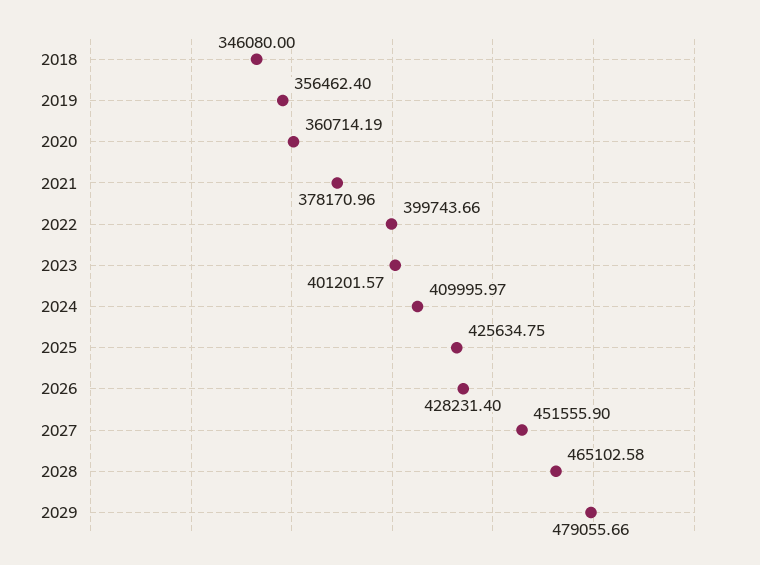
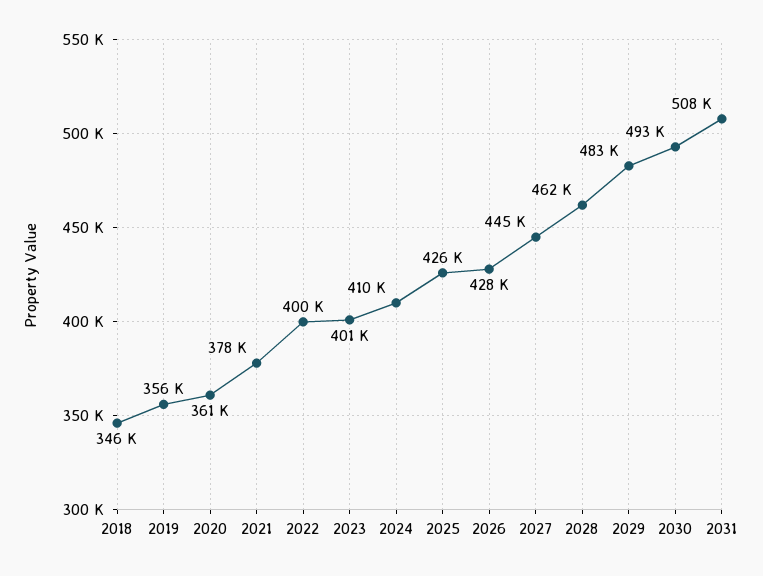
2027: 451555.9 -> 445000
2028: 465102.58 -> 462000
2029: 479055.66 -> 483000
2030: none -> 493000
2031: none -> 508000

